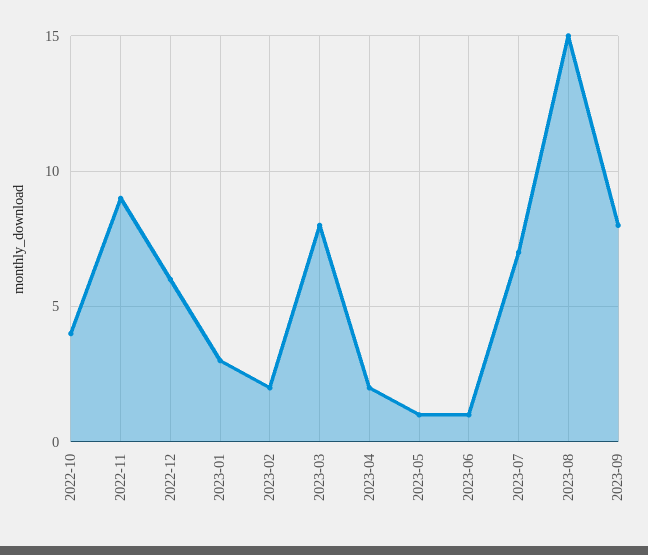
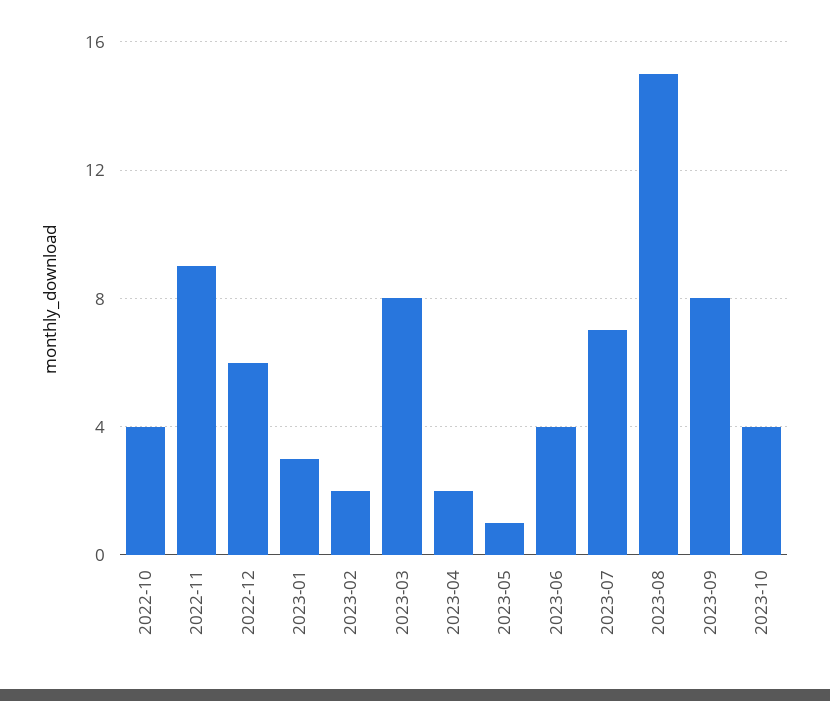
2023-06: 1 -> 4
2023-10: none -> 4

